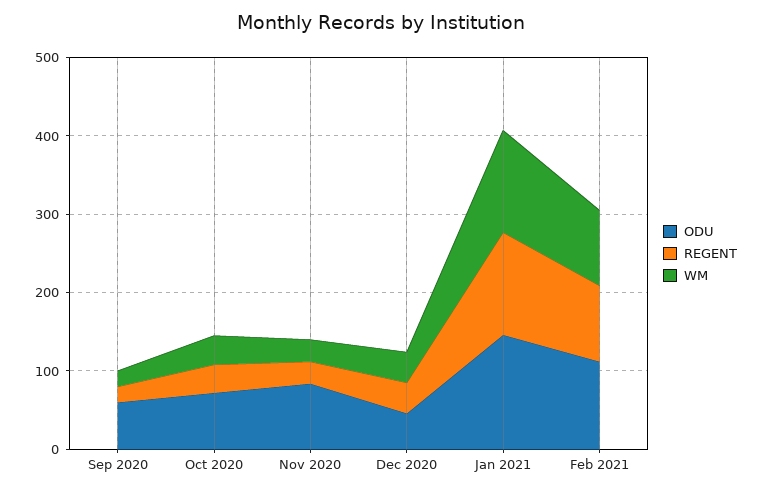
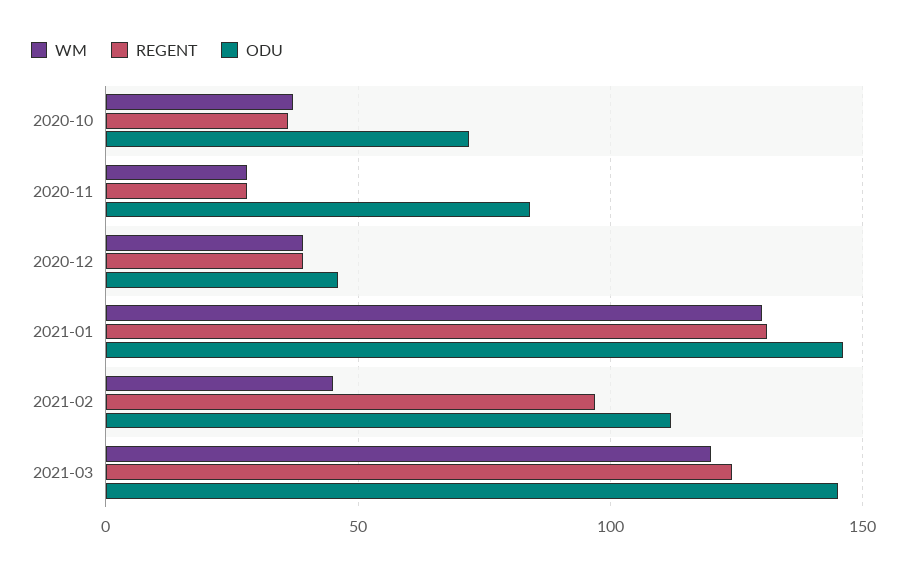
ODU, Sep 2020: 60 -> none
REGENT, Sep 2020: 20 -> none
WM, Sep 2020: 20 -> none
WM, Feb 2021: 100 -> 45
WM, 2021-03: none -> 120
REGENT, 2021-03: none -> 125
ODU, 2021-03: none -> 145

